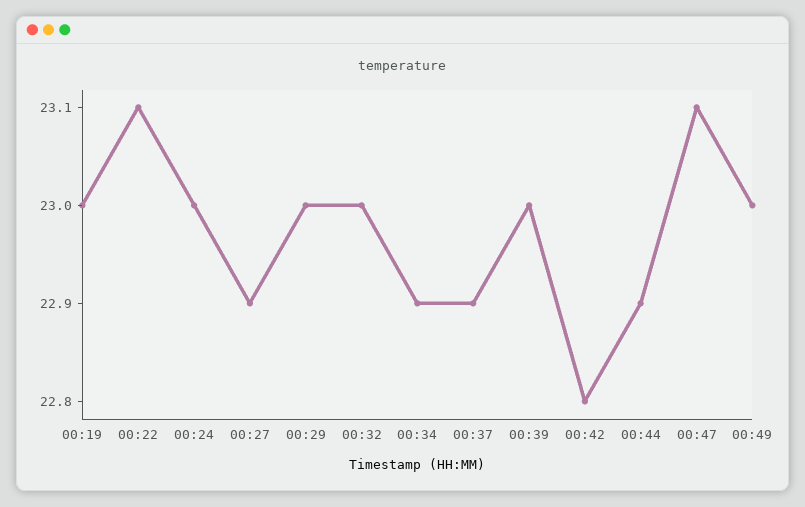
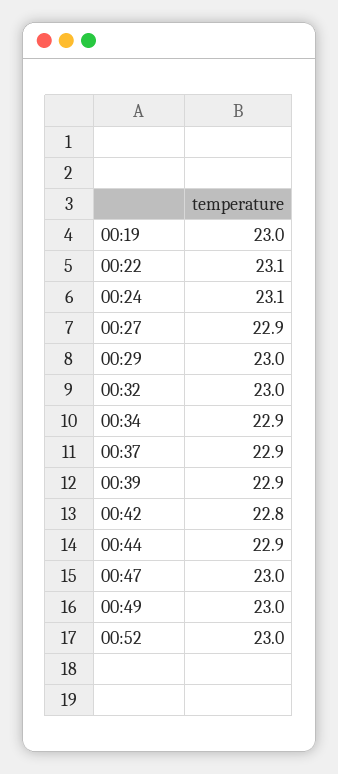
00:24: 23 -> 23.1
00:39: 23 -> 22.9
00:47: 23.1 -> 23
00:52: none -> 23

